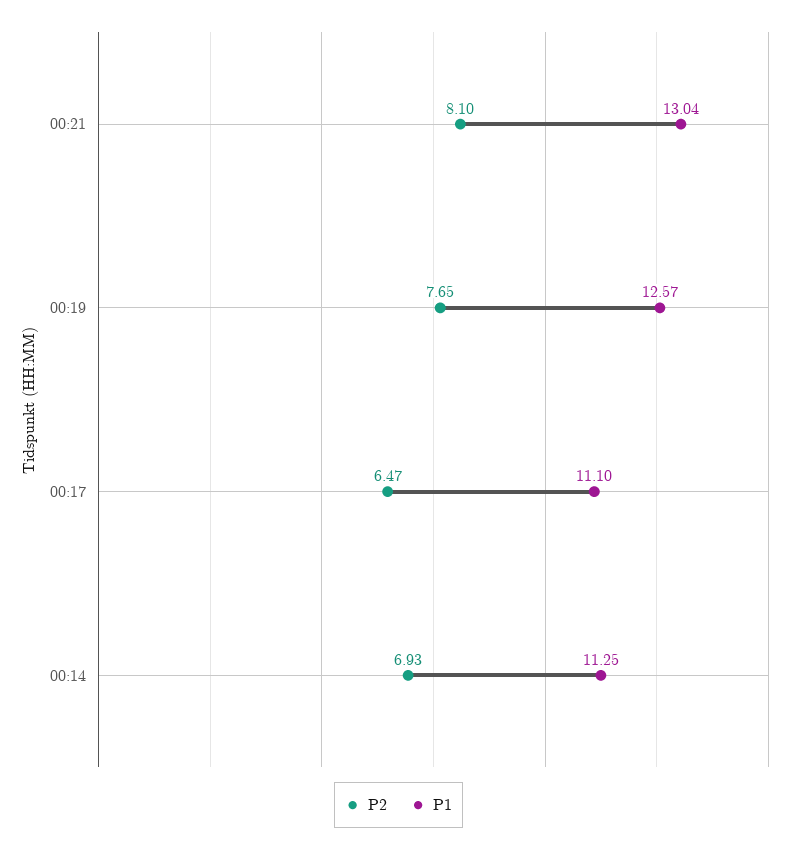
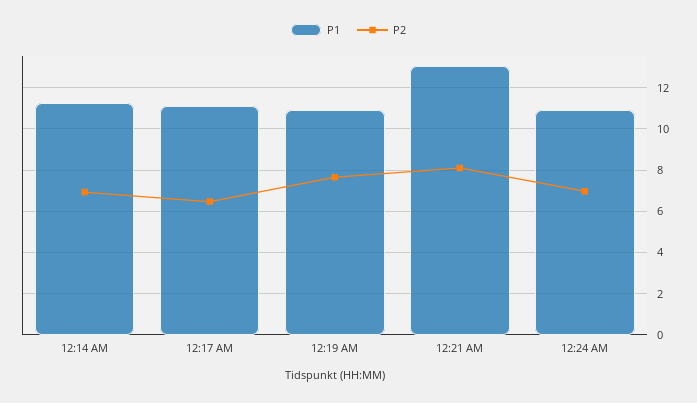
P1, 00:19: 12.57 -> 11
P1, 12:24 AM: none -> 11
P2, 12:24 AM: none -> 7

